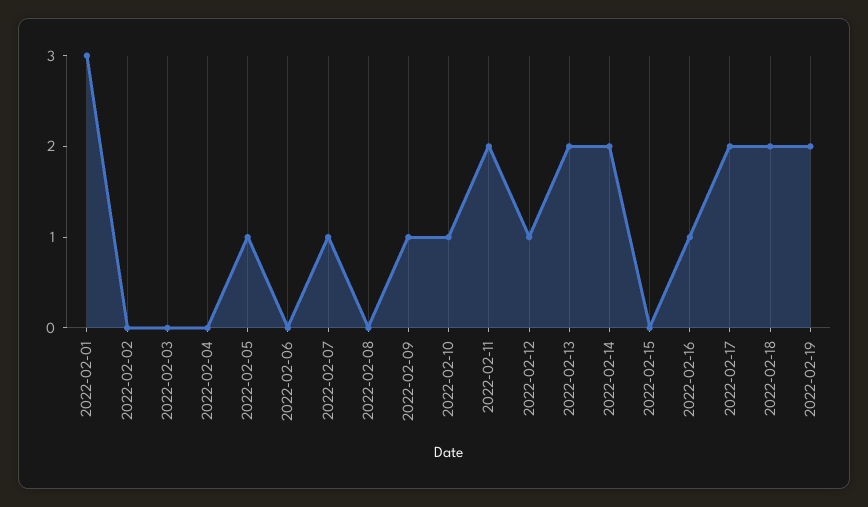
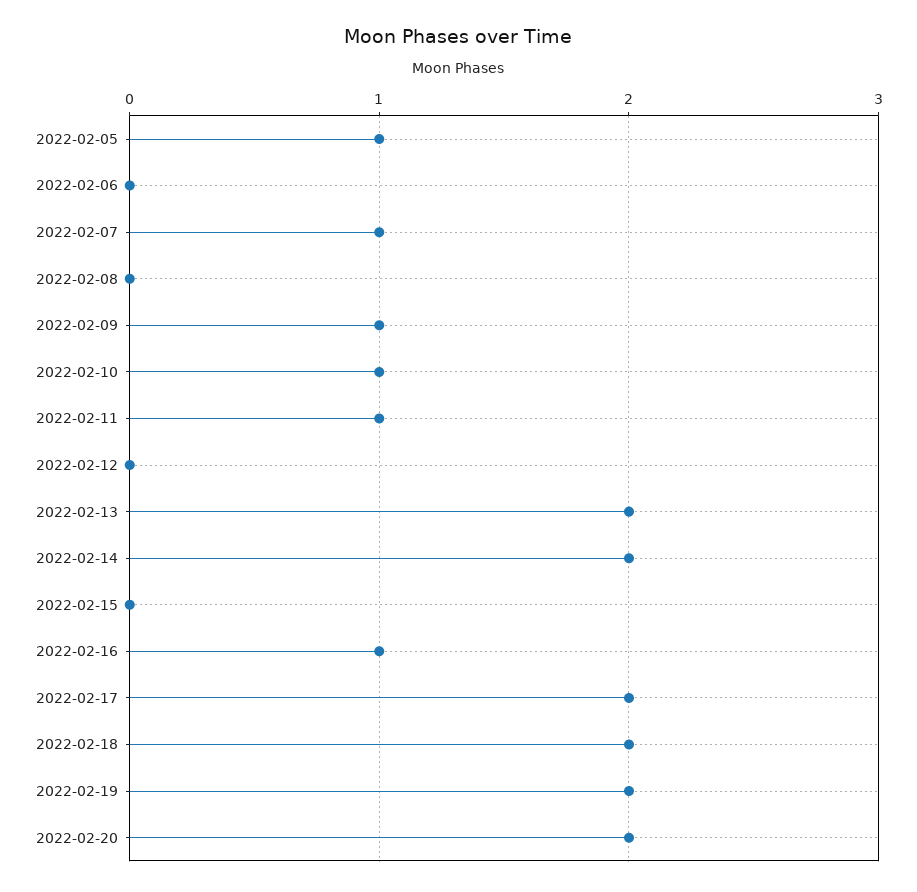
2022-02-01: 3 -> none
2022-02-02: 0 -> none
2022-02-03: 0 -> none
2022-02-04: 0 -> none
2022-02-11: 2 -> 1
2022-02-12: 1 -> 0
2022-02-20: none -> 2

